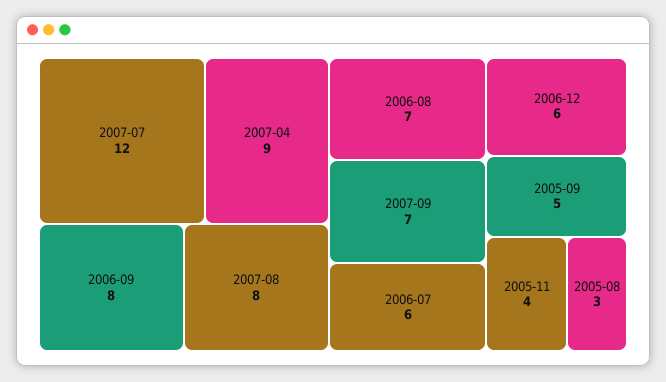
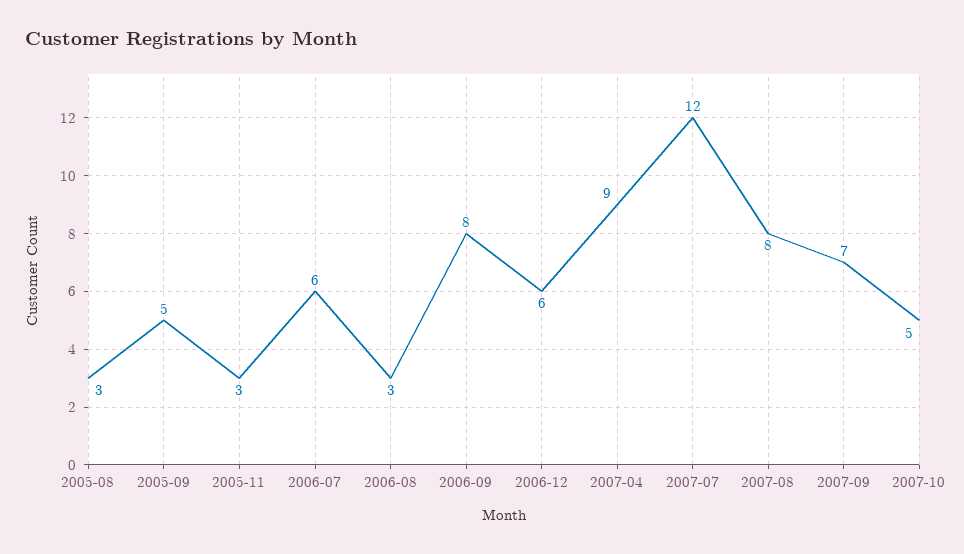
2006-08: 7 -> 3
2005-11: 4 -> 3
2007-10: none -> 5

